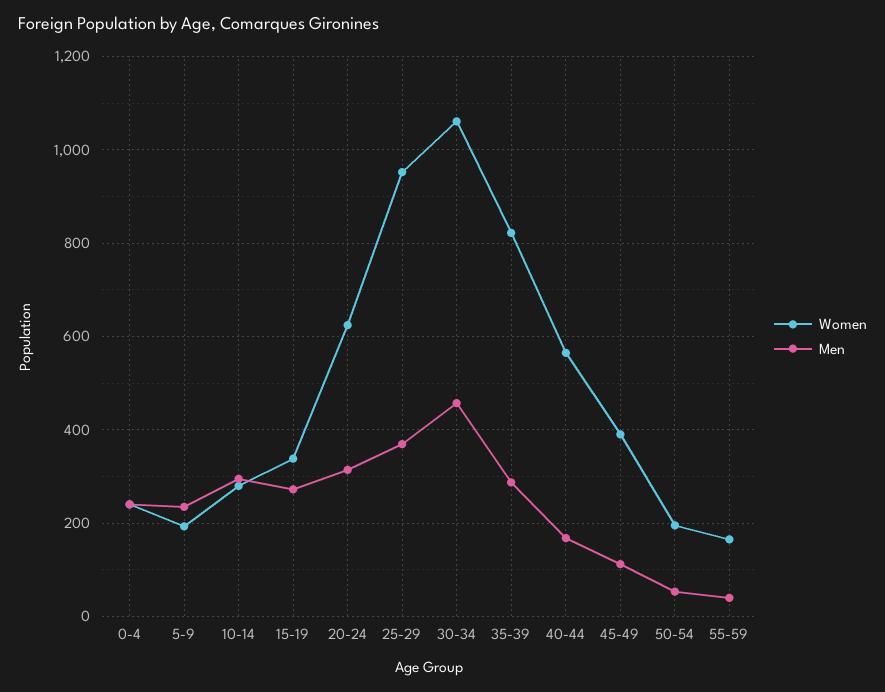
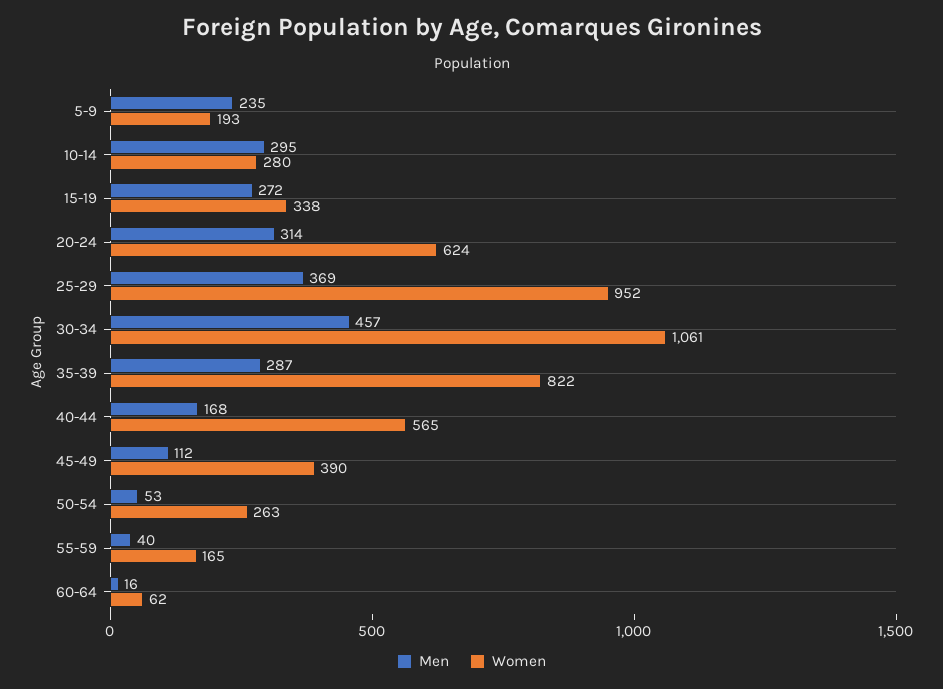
Women, 0-4: 240 -> none
Men, 0-4: 240 -> none
Women, 50-54: 200 -> 263
Men, 60-64: none -> 16
Women, 60-64: none -> 62

